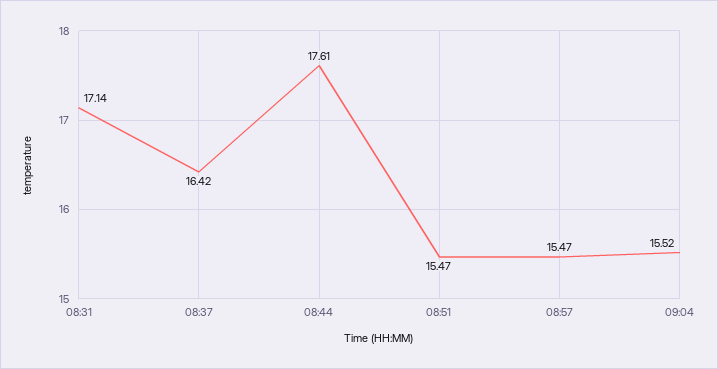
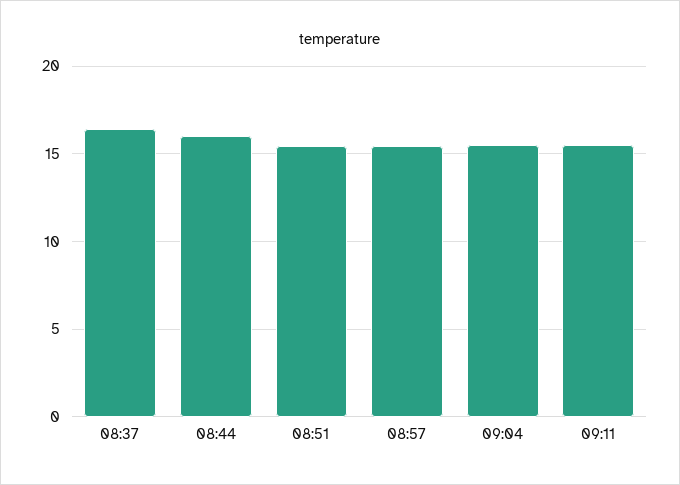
08:31: 17.14 -> none
08:44: 17.61 -> 16
09:11: none -> 15.5

